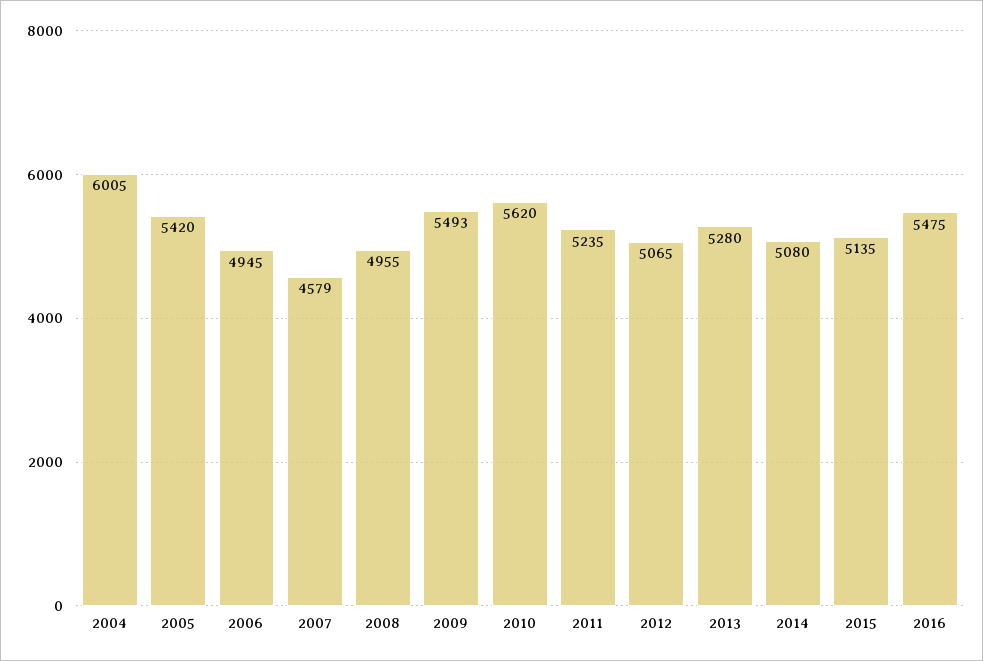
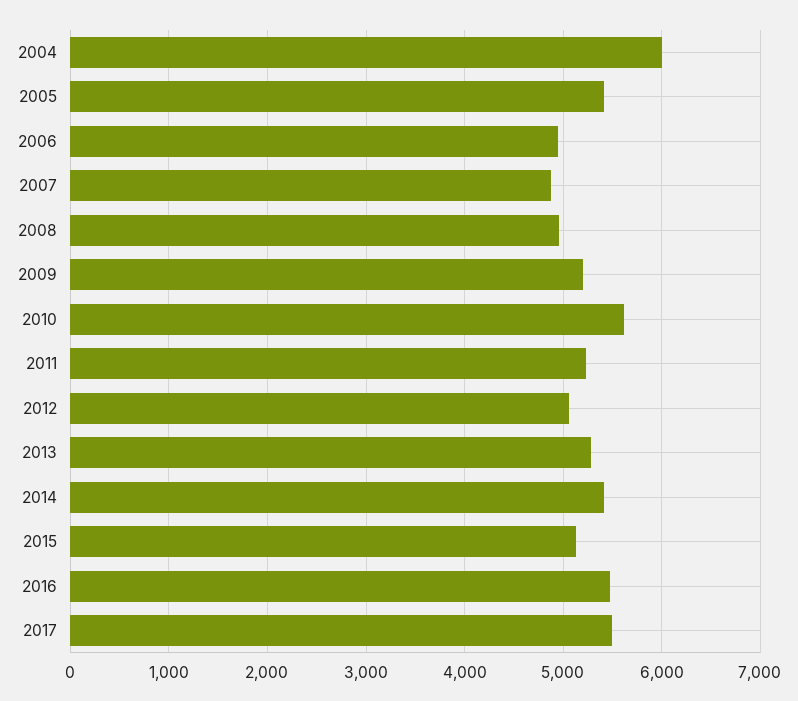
2007: 4579 -> 4900
2009: 5493 -> 5200
2014: 5080 -> 5400
2017: none -> 5500

